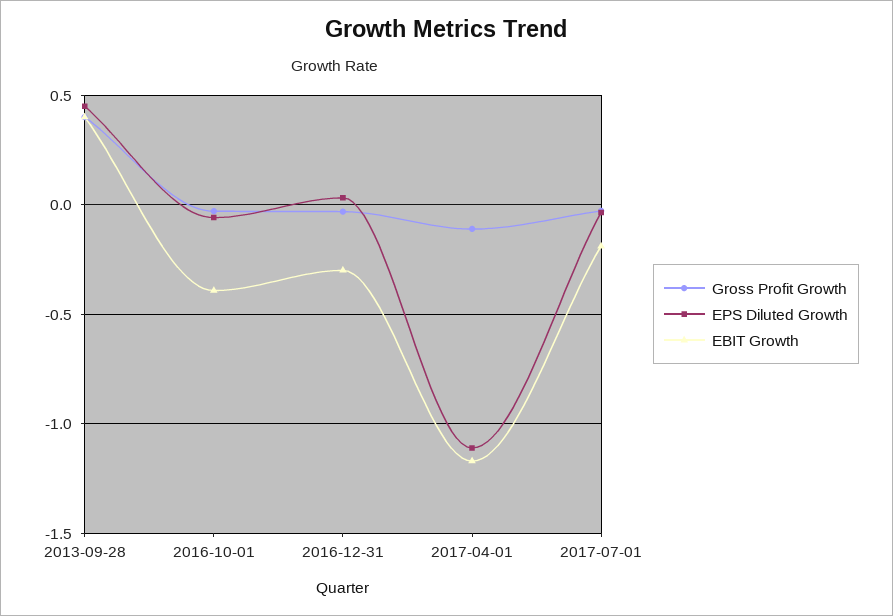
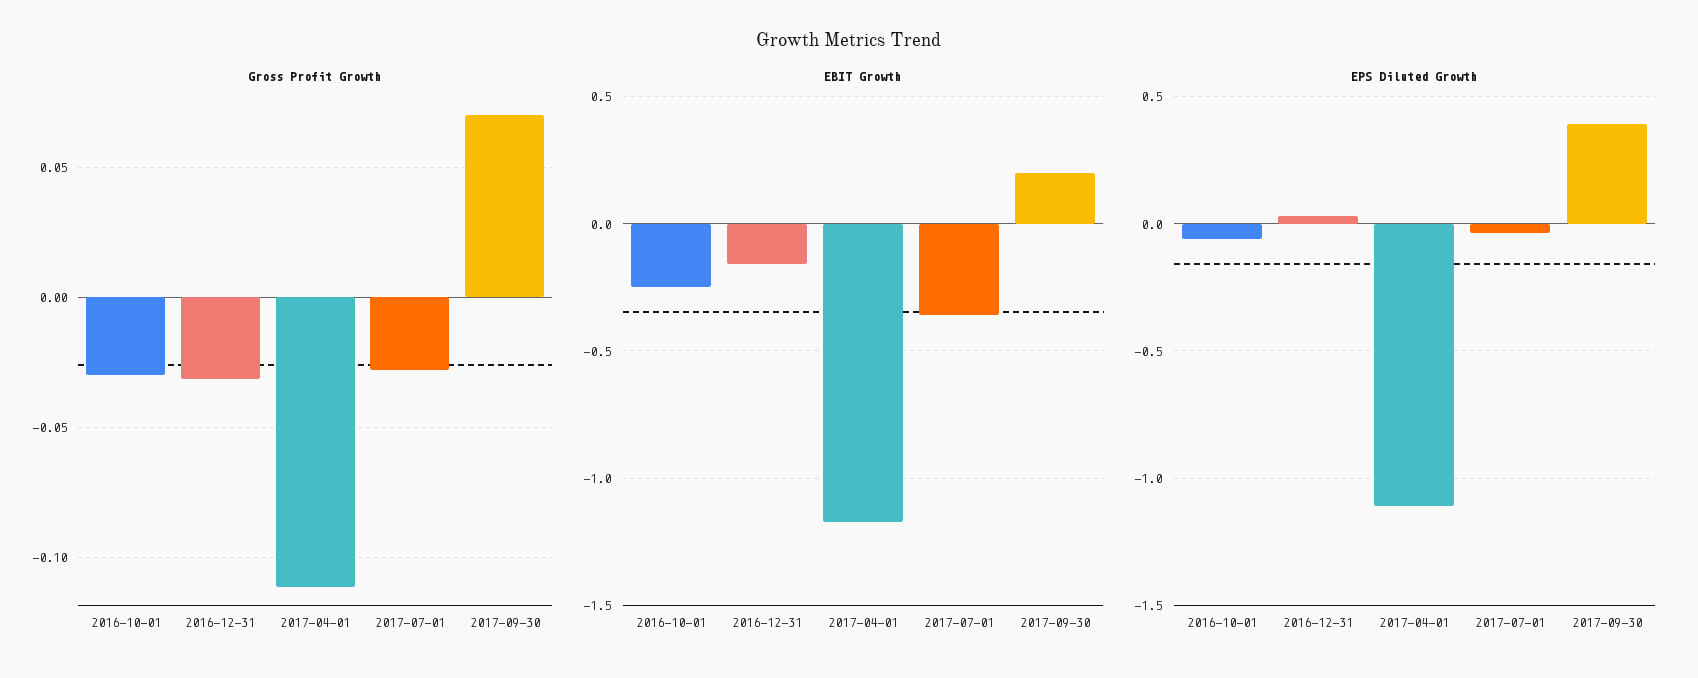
Gross Profit Growth, 2013-09-28: 0.4 -> none
EPS Diluted Growth, 2013-09-28: 0.45 -> none
EBIT Growth, 2013-09-28: 0.4 -> none
EBIT Growth, 2016-10-01: -0.4 -> -0.25
EBIT Growth, 2016-12-31: -0.3 -> -0.15
EBIT Growth, 2017-07-01: -0.2 -> -0.35
Gross Profit Growth, 2017-09-30: none -> 0.07
EBIT Growth, 2017-09-30: none -> 0.2
EPS Diluted Growth, 2017-09-30: none -> 0.4

